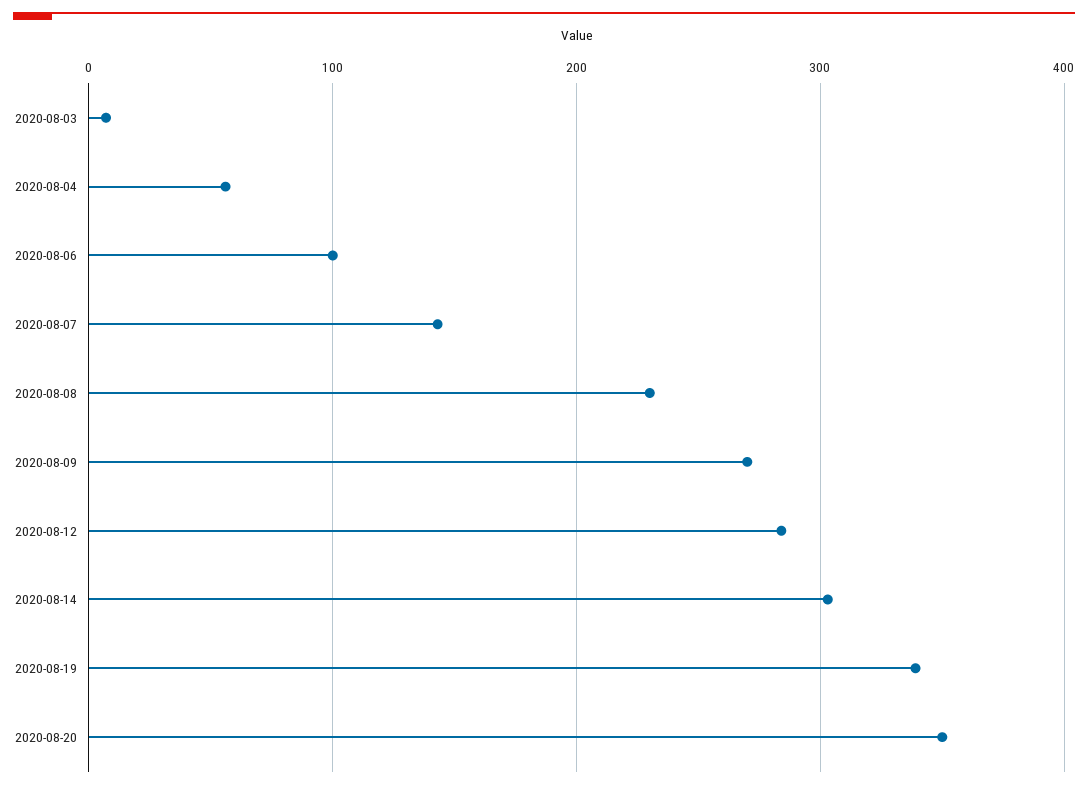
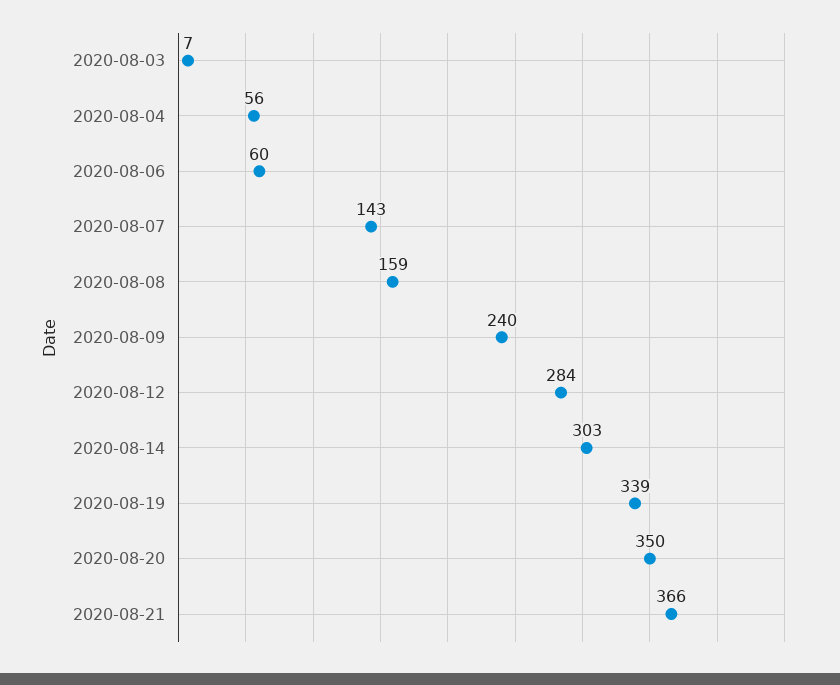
2020-08-06: 100 -> 60
2020-08-08: 230 -> 159
2020-08-09: 270 -> 240
2020-08-21: none -> 366

